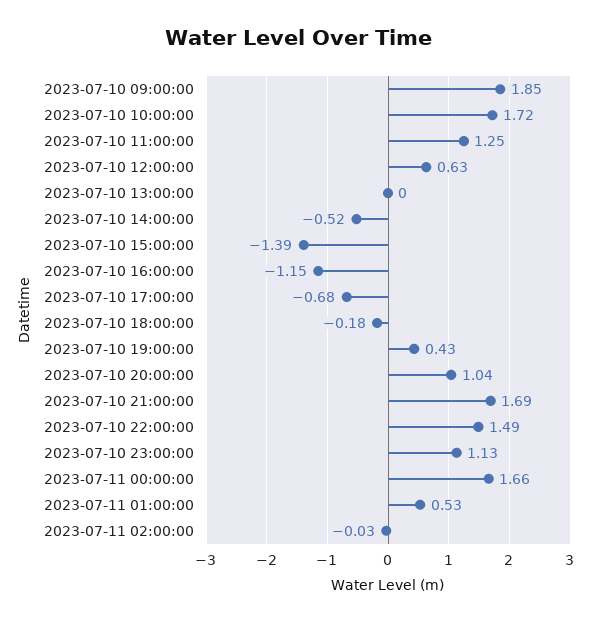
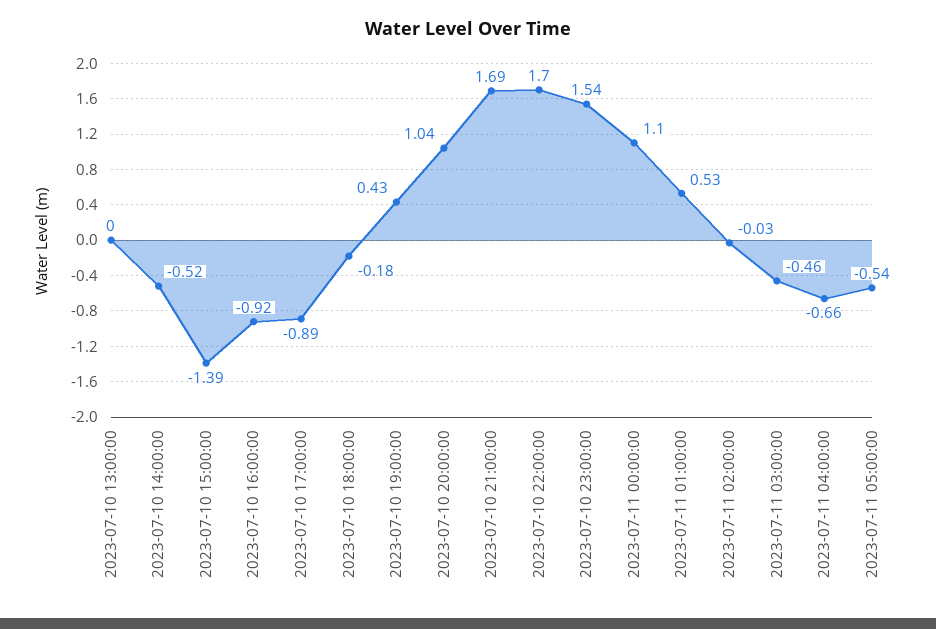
2023-07-10 09:00:00: 1.85 -> none
2023-07-10 10:00:00: 1.72 -> none
2023-07-10 11:00:00: 1.25 -> none
2023-07-10 12:00:00: 0.63 -> none
2023-07-10 16:00:00: -1.15 -> -0.92
2023-07-10 17:00:00: -0.68 -> -0.89
2023-07-10 22:00:00: 1.49 -> 1.7
2023-07-10 23:00:00: 1.13 -> 1.54
2023-07-11 00:00:00: 1.66 -> 1.1
2023-07-11 03:00:00: none -> -0.46
2023-07-11 04:00:00: none -> -0.66
2023-07-11 05:00:00: none -> -0.54

